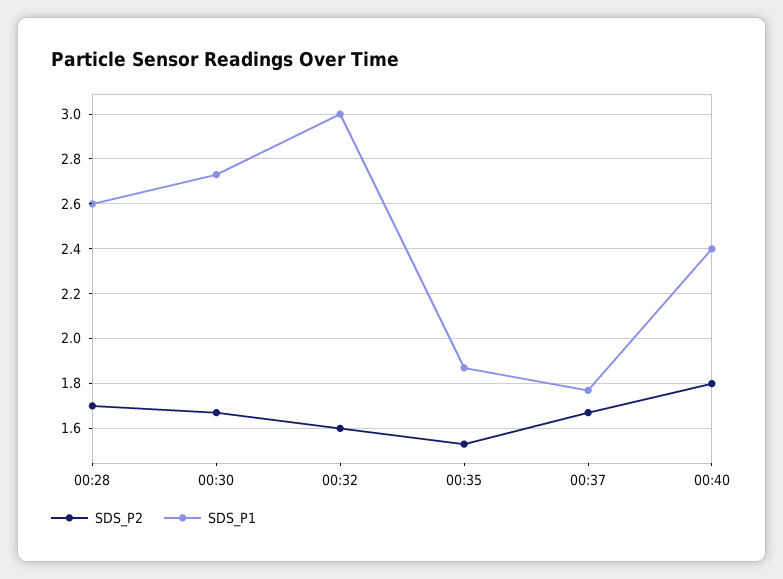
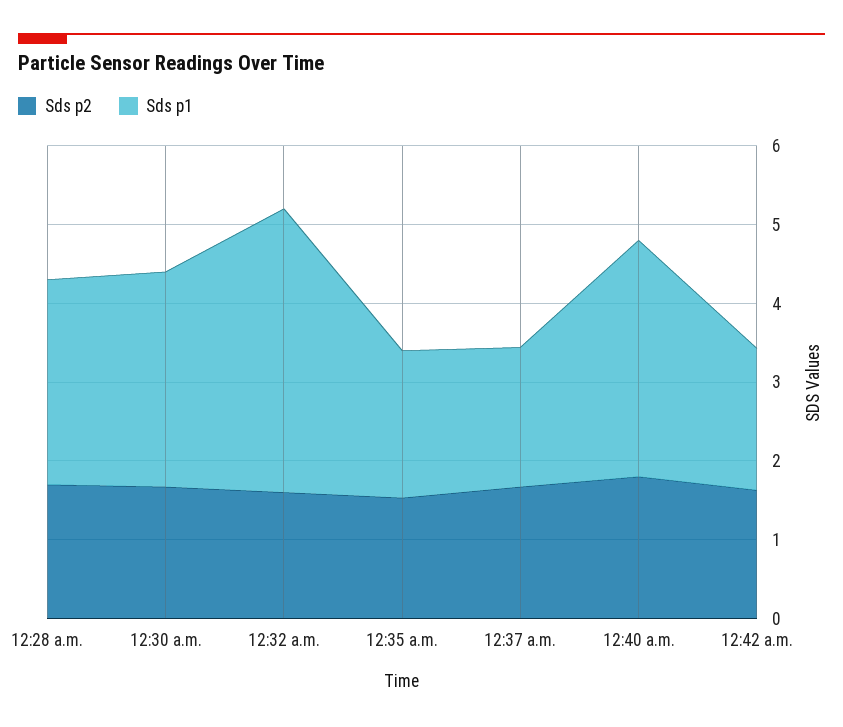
SDS_P1, 00:32: 3 -> 3.6
SDS_P1, 00:40: 2.4 -> 3
SDS_P2, 12:42 a.m.: none -> 1.6
SDS_P1, 12:42 a.m.: none -> 1.8

